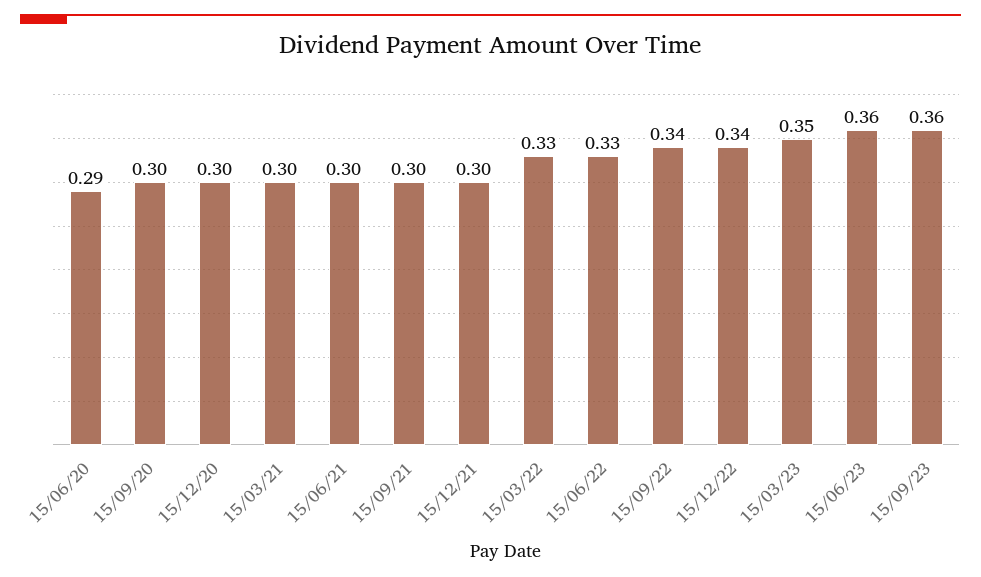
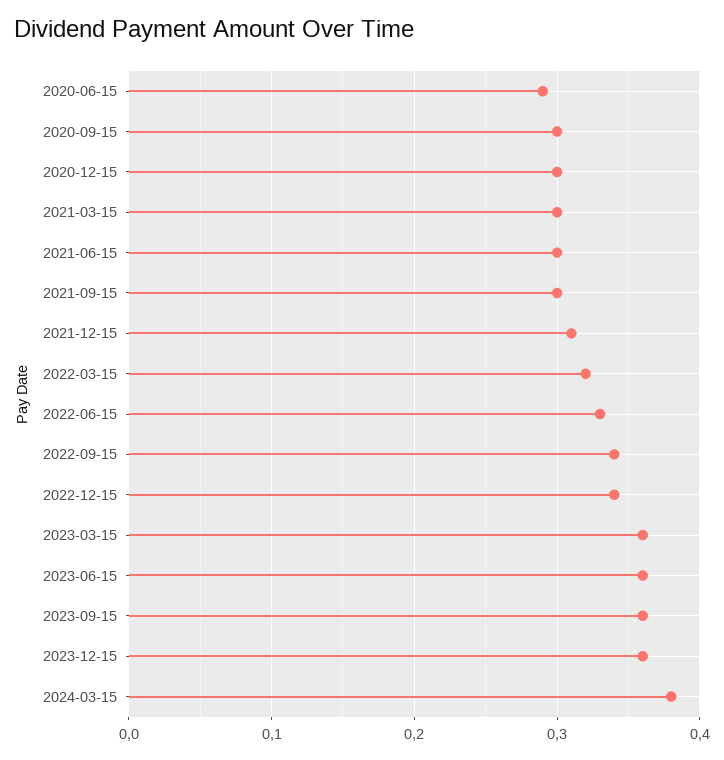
15/12/21: 0.3 -> 0.31
15/03/22: 0.33 -> 0.32
15/03/23: 0.35 -> 0.36
2023-12-15: none -> 0.36
2024-03-15: none -> 0.38

